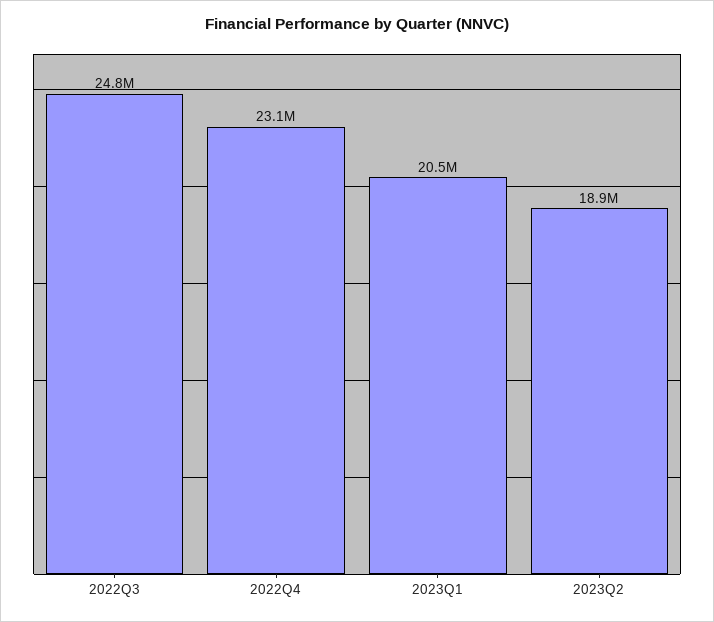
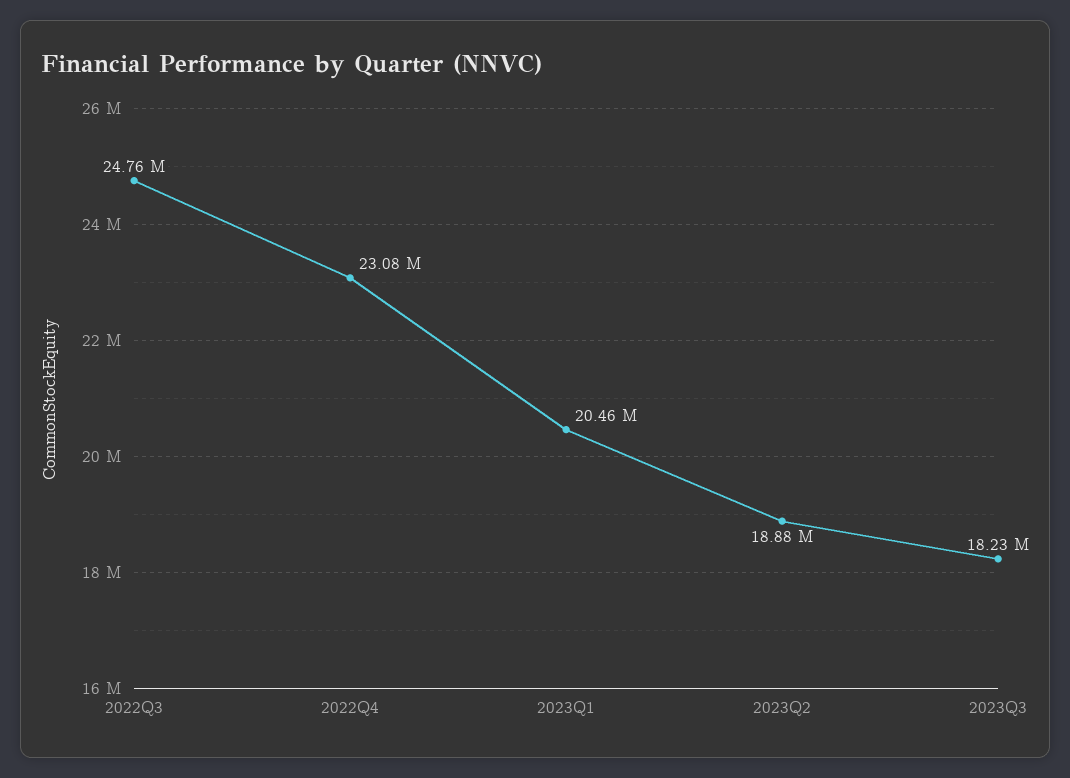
2023Q3: none -> 18230000

